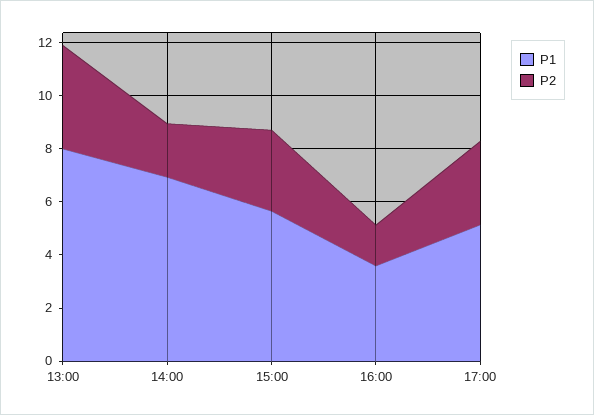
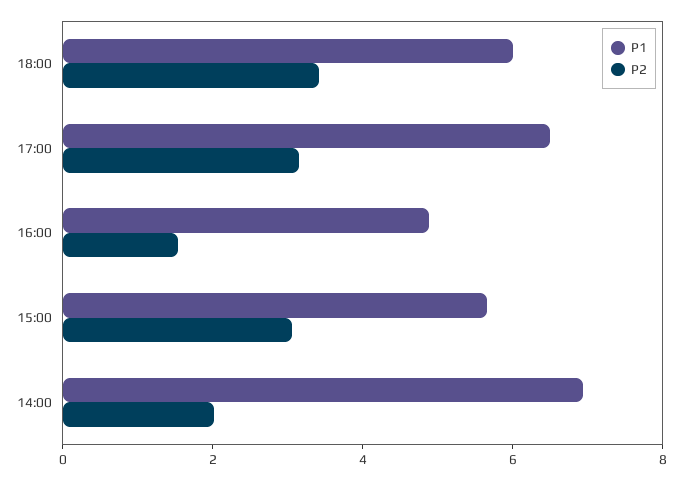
P1, 13:00: 8 -> none
P2, 13:00: 4 -> none
P1, 16:00: 3.5 -> 5
P1, 17:00: 5 -> 6.5
P1, 18:00: none -> 6
P2, 18:00: none -> 3.5

